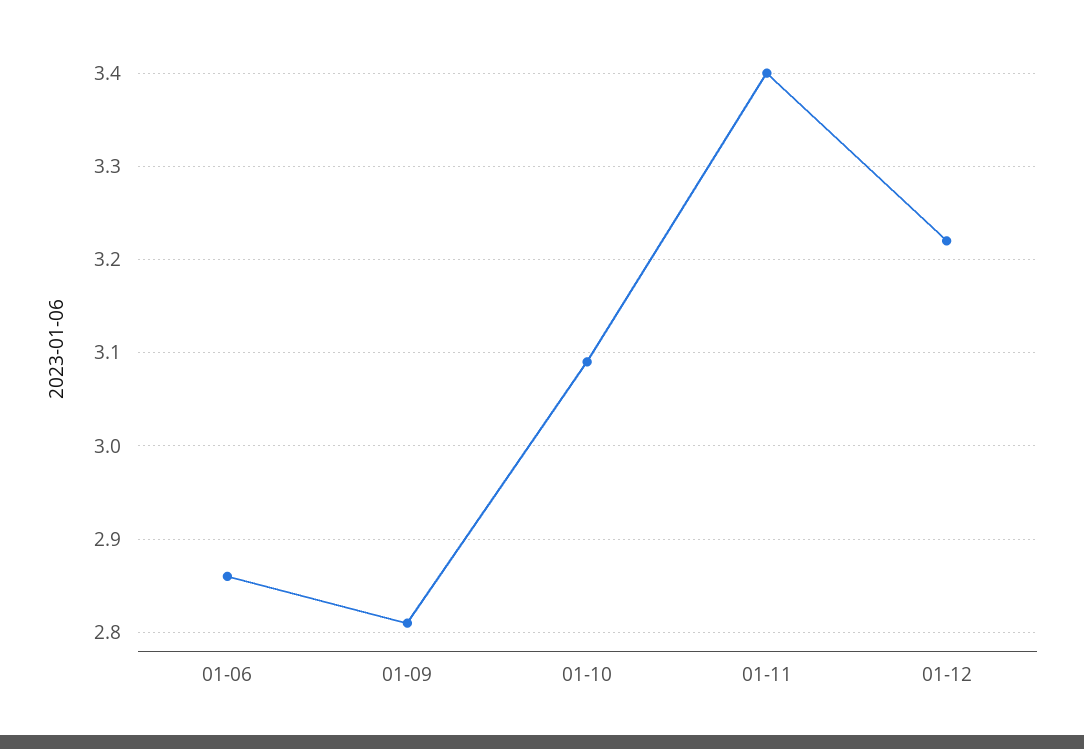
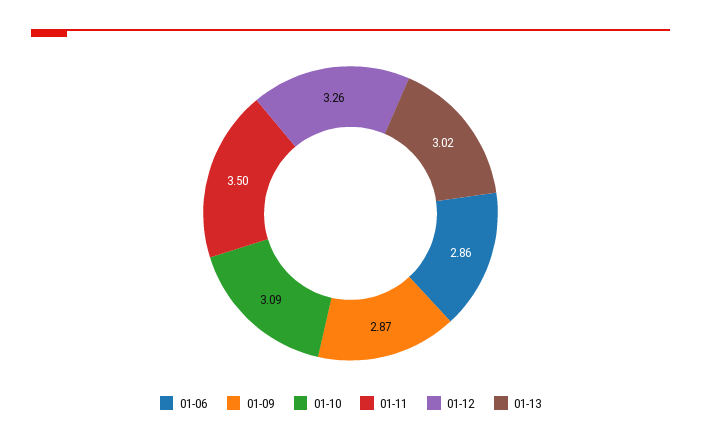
01-09: 2.81 -> 2.87
01-11: 3.4 -> 3.5
01-12: 3.22 -> 3.26
01-13: none -> 3.02

